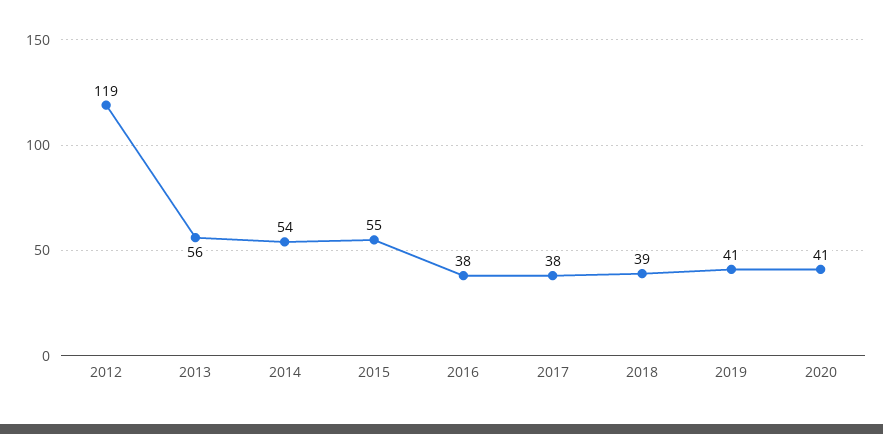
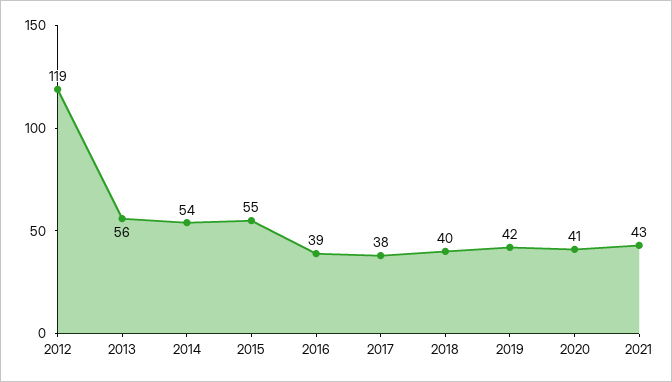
2016: 38 -> 39
2018: 39 -> 40
2019: 41 -> 42
2021: none -> 43

